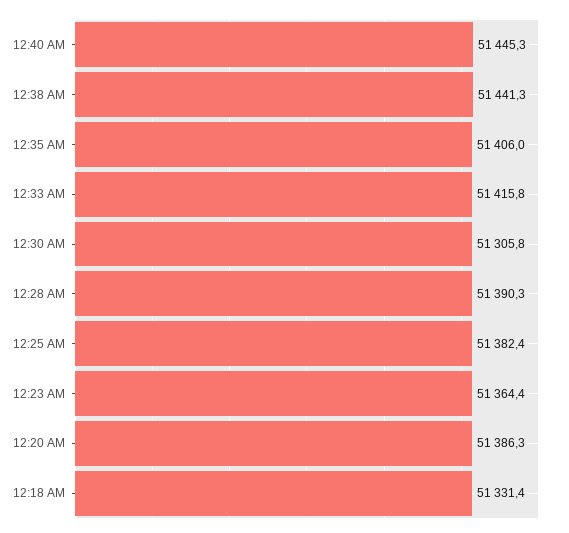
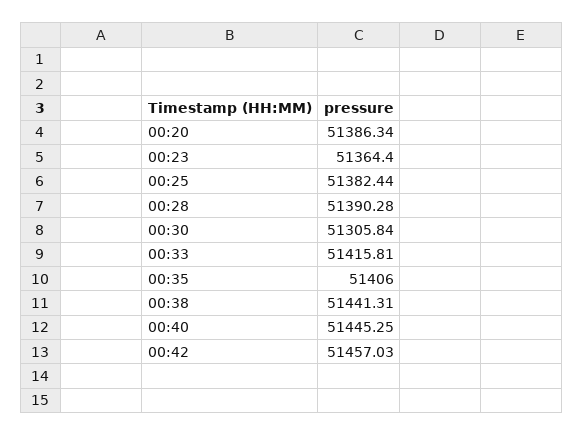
12:18 AM: 51331.4 -> none
00:42: none -> 51457.03

